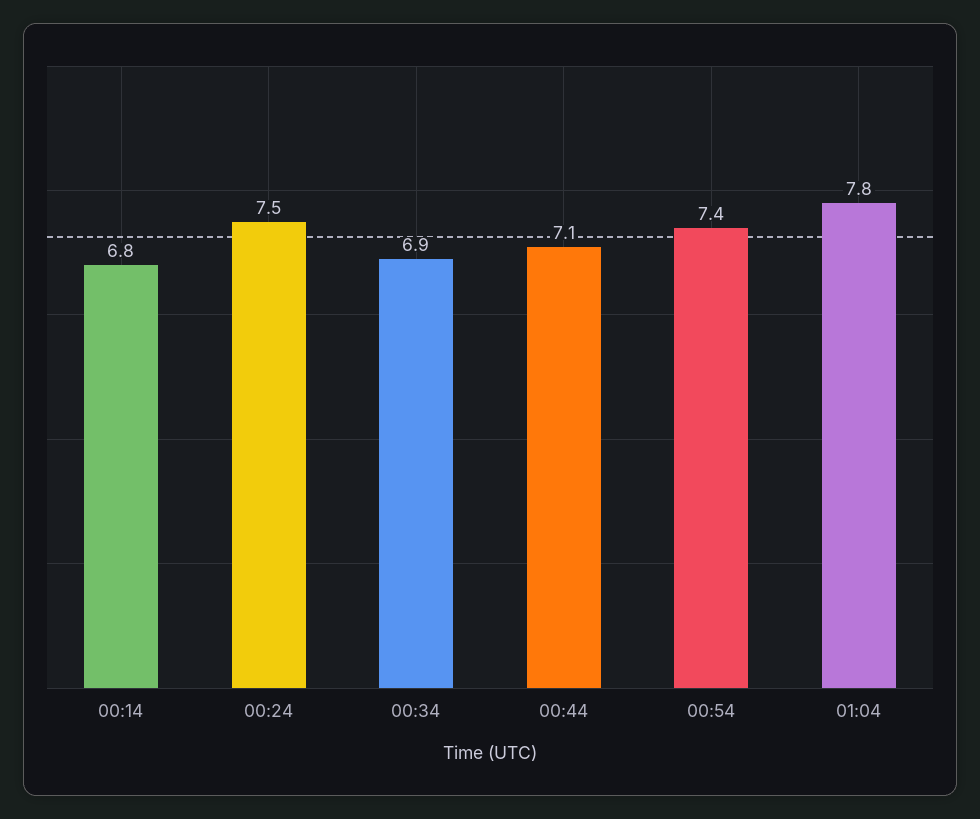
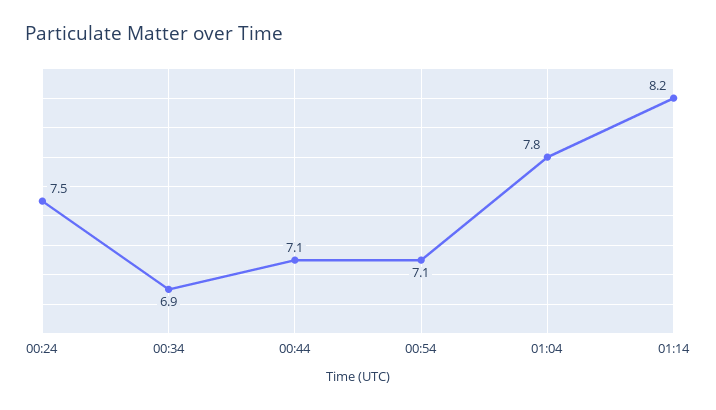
00:14: 6.8 -> none
00:54: 7.4 -> 7.1
01:14: none -> 8.2

